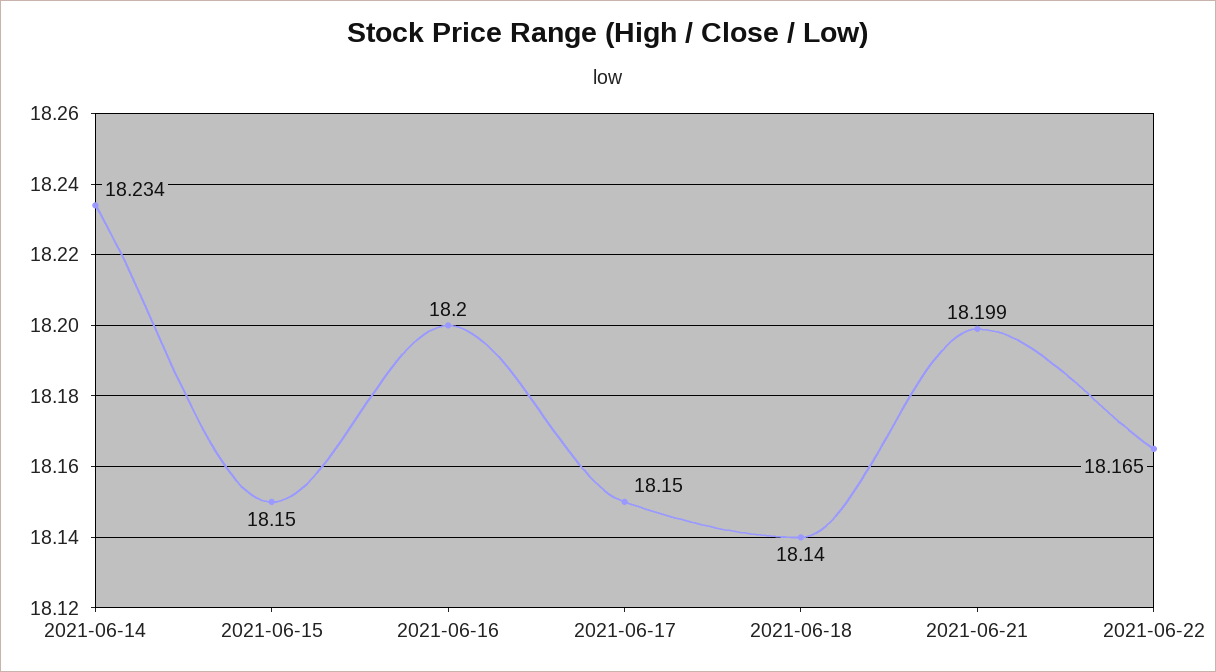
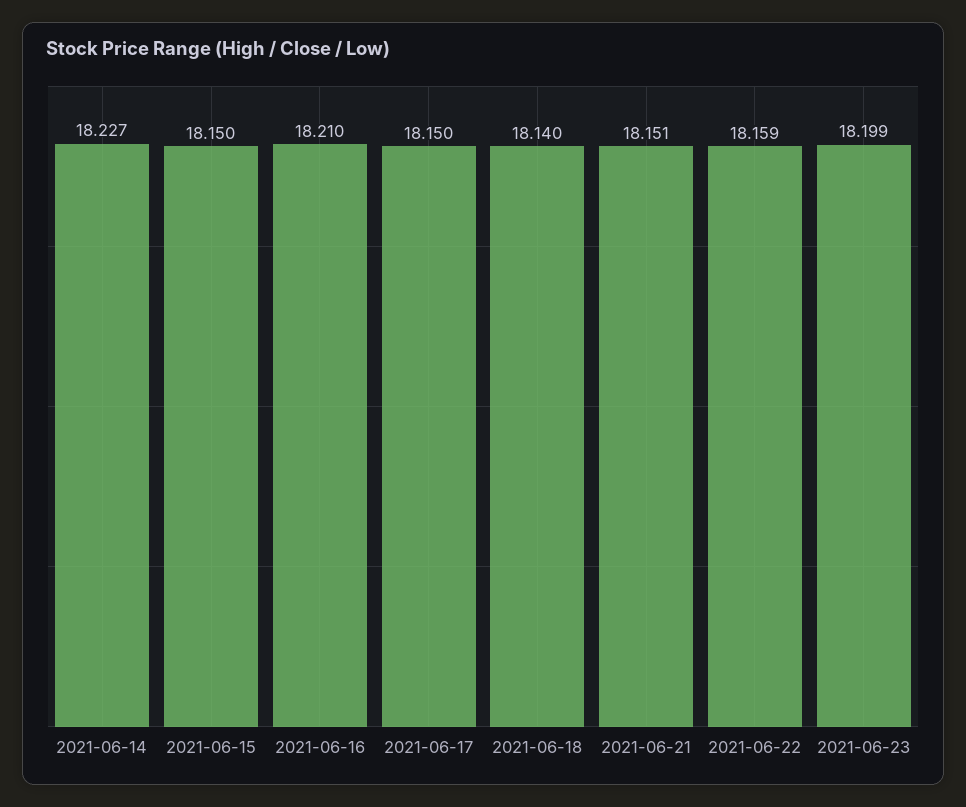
2021-06-14: 18.234 -> 18.227
2021-06-16: 18.2 -> 18.21
2021-06-21: 18.199 -> 18.151
2021-06-22: 18.165 -> 18.159
2021-06-23: none -> 18.199

